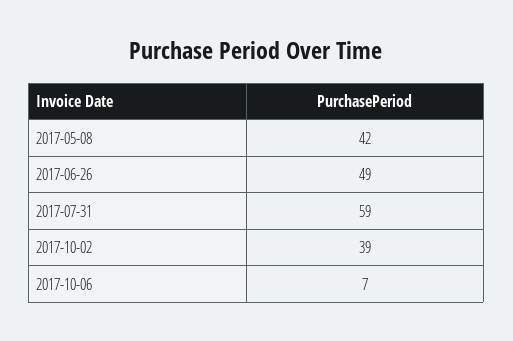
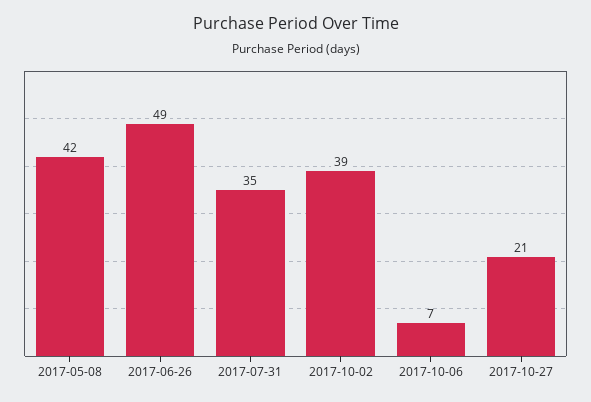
2017-07-31: 59 -> 35
2017-10-27: none -> 21

